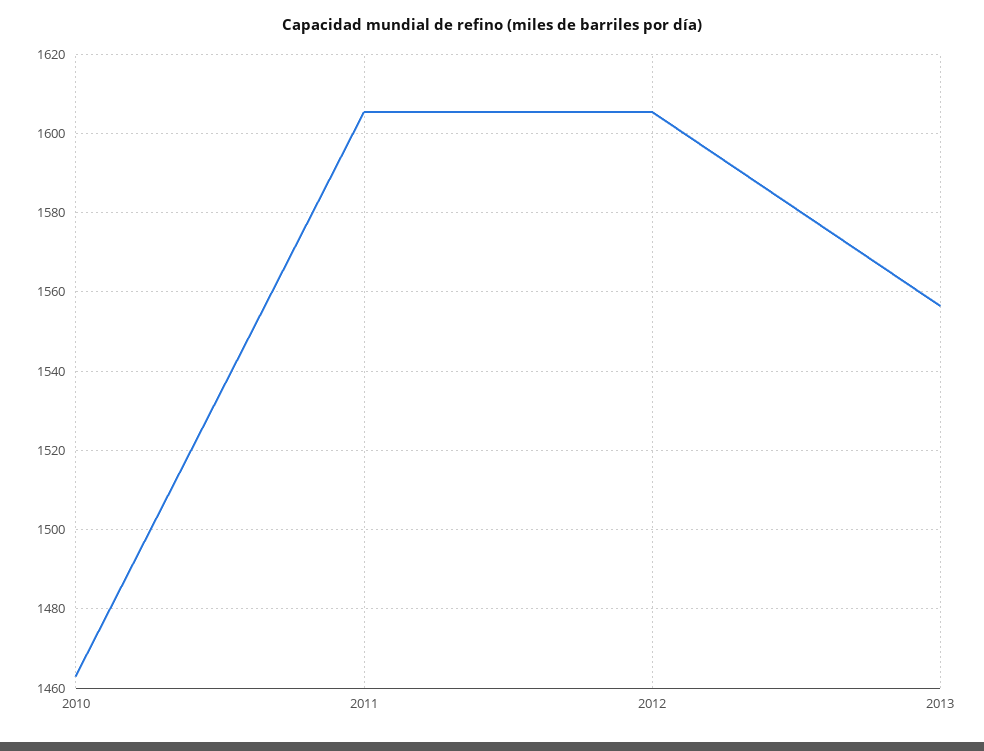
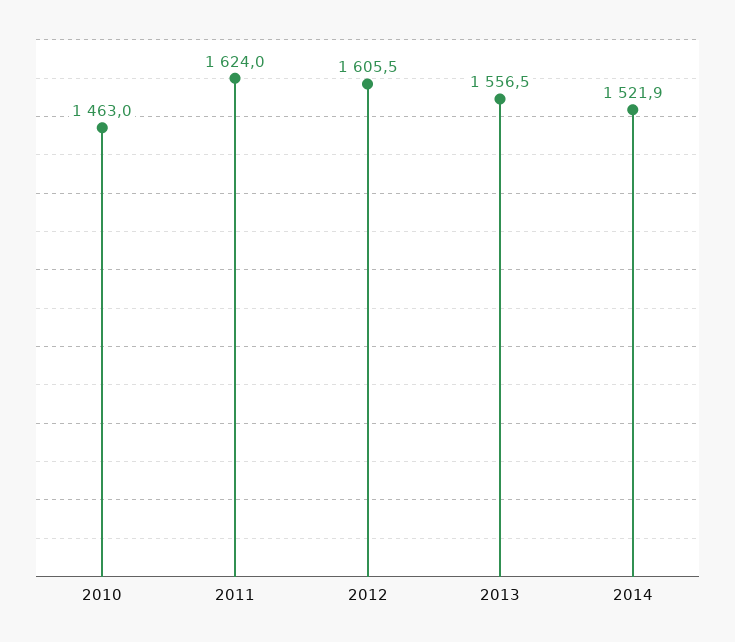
2011: 1606 -> 1624
2014: none -> 1521.9

